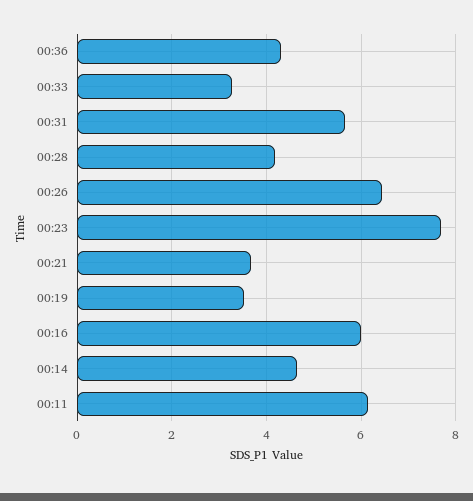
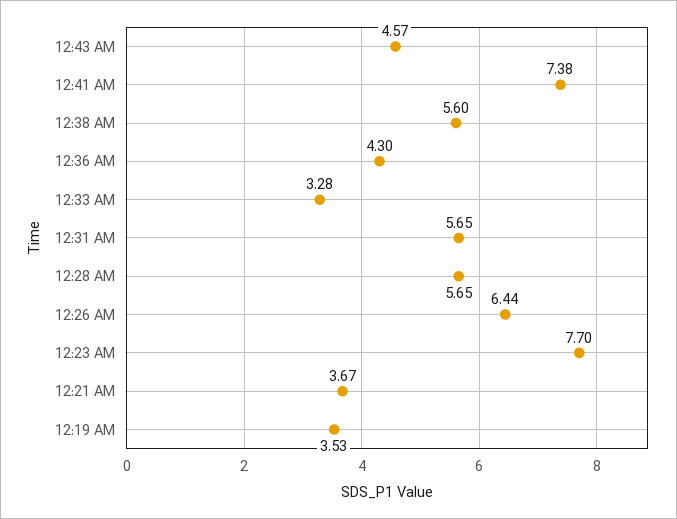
00:28: 4.2 -> 5.65
00:16: 6 -> none
00:14: 4.6 -> none
00:11: 6.2 -> none
12:43 AM: none -> 4.57
12:41 AM: none -> 7.38
12:38 AM: none -> 5.6

